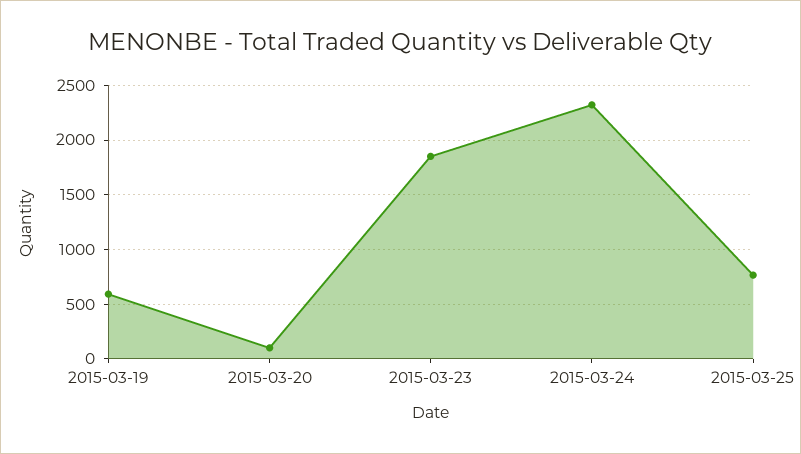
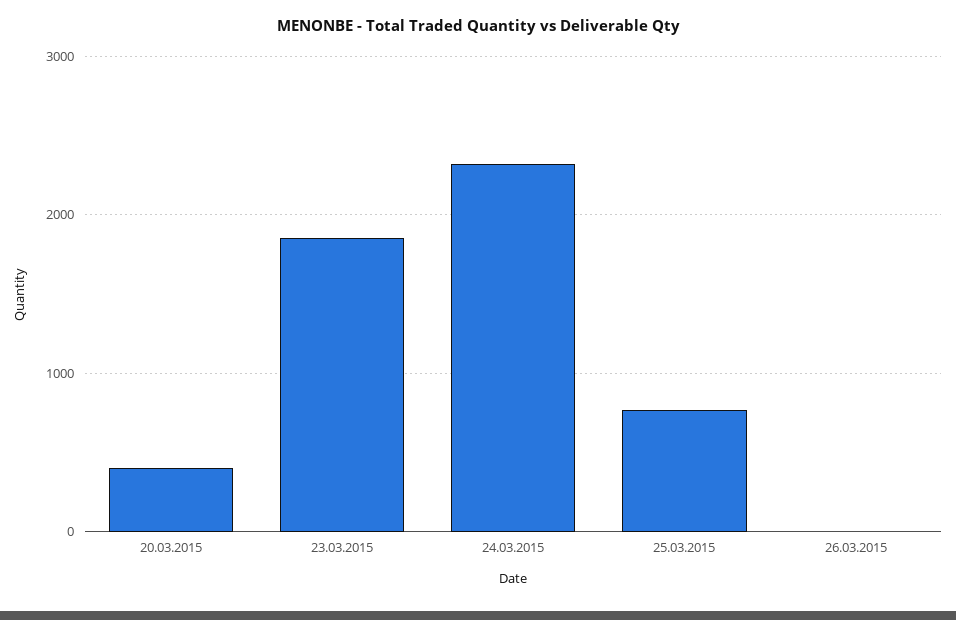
2015-03-19: 600 -> none
2015-03-20: 100 -> 400
26.03.2015: none -> 0

